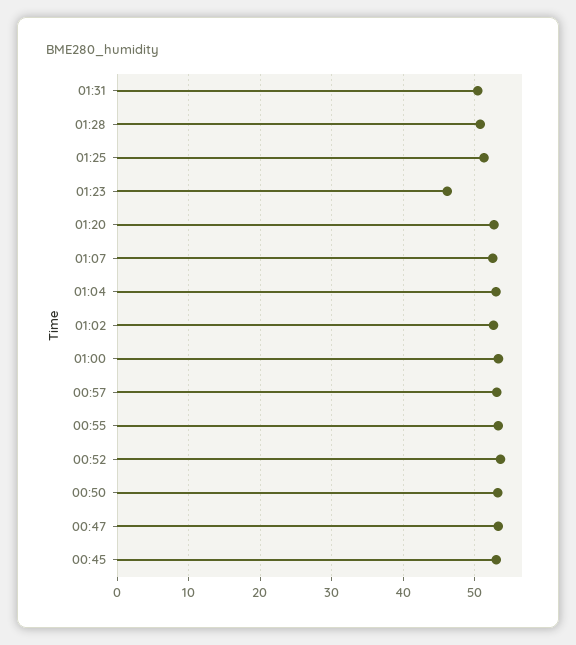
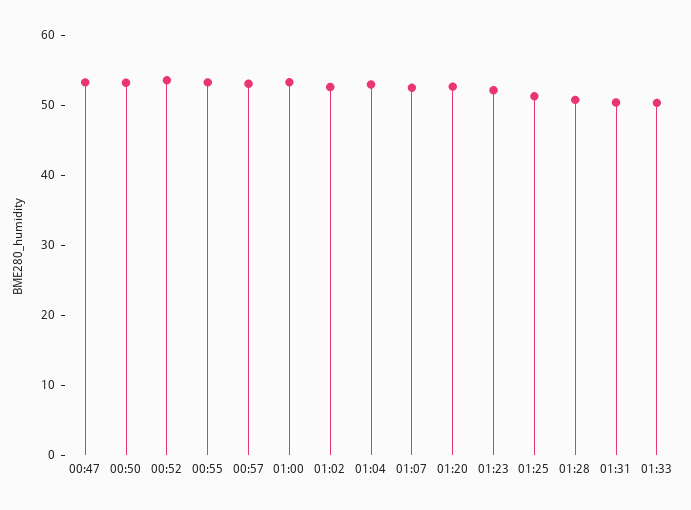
01:23: 46 -> 52
00:45: 53 -> none
01:33: none -> 50

